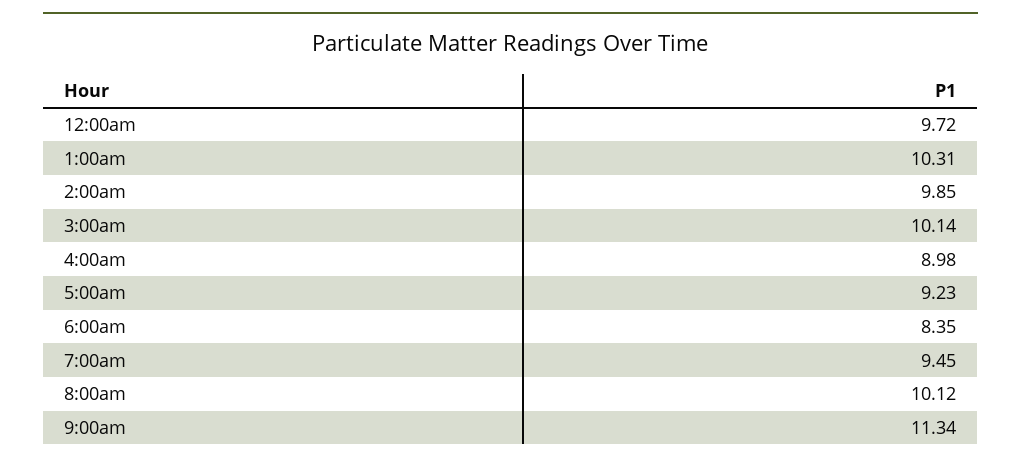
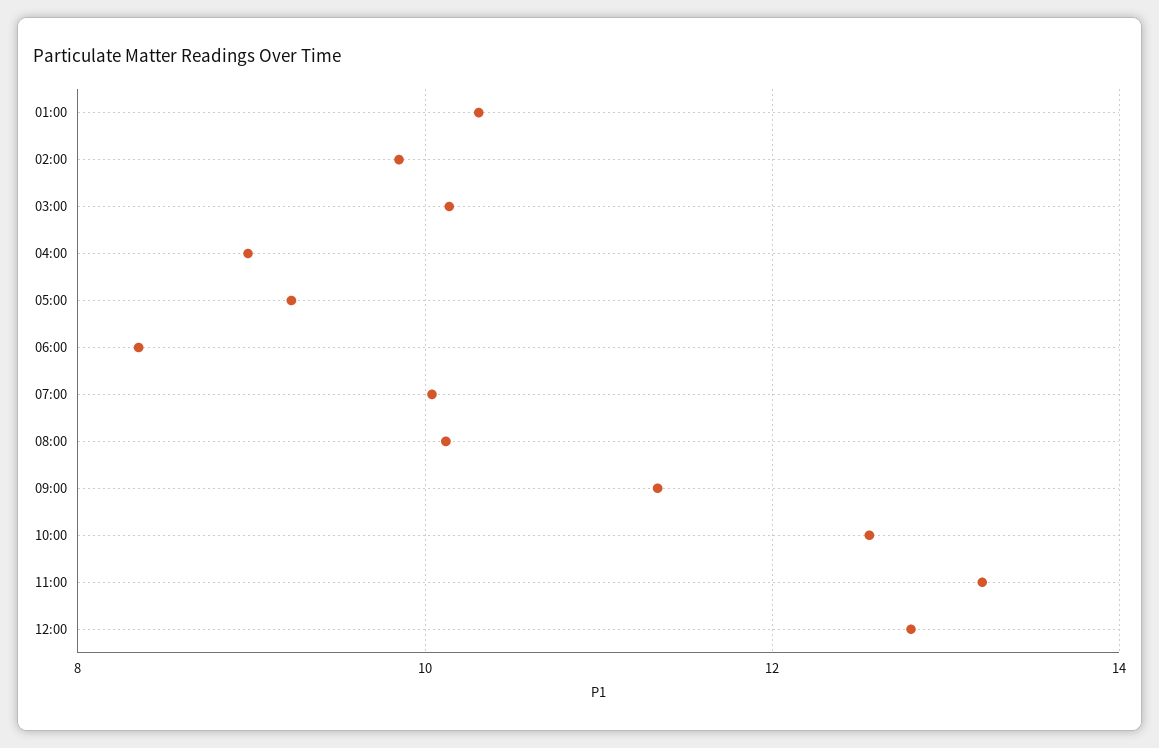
12:00am: 9.72 -> none
7:00am: 9.45 -> 10
10:00: none -> 12.6
11:00: none -> 13.2
12:00: none -> 12.8

